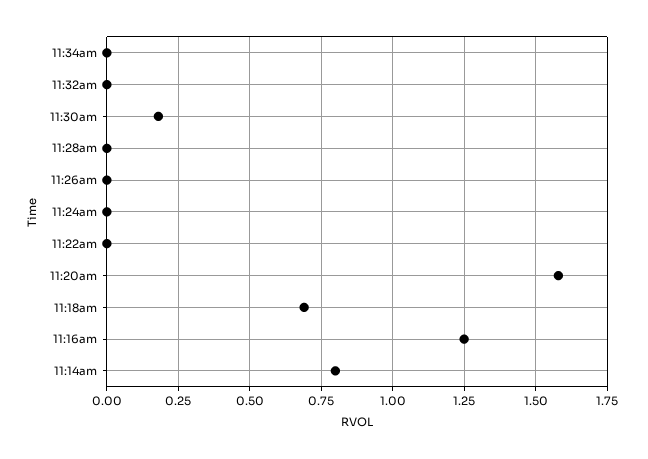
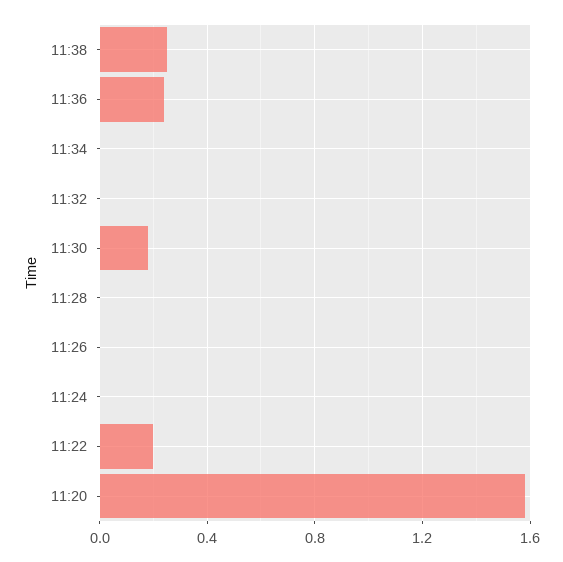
11:22am: 0 -> 0.2
11:18am: 0.7 -> none
11:16am: 1.25 -> none
11:14am: 0.8 -> none
11:38: none -> 0.25
11:36: none -> 0.25

